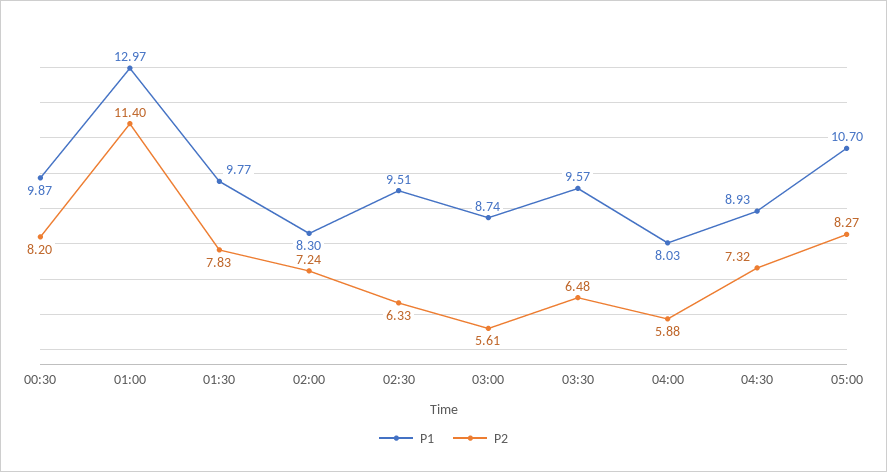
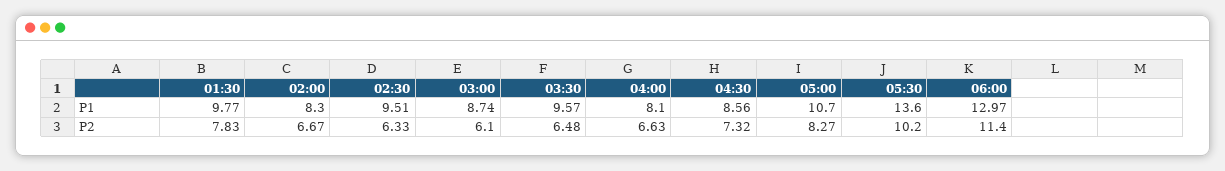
P1, 00:30: 9.87 -> none
P2, 00:30: 8.2 -> none
P1, 01:00: 12.97 -> none
P2, 01:00: 11.4 -> none
P2, 02:00: 7.24 -> 6.67
P2, 03:00: 5.61 -> 6.1
P1, 04:00: 8.03 -> 8.1
P2, 04:00: 5.88 -> 6.63
P1, 04:30: 8.93 -> 8.56
P1, 05:30: none -> 13.6
P1, 06:00: none -> 12.97
P2, 05:30: none -> 10.2
P2, 06:00: none -> 11.4

